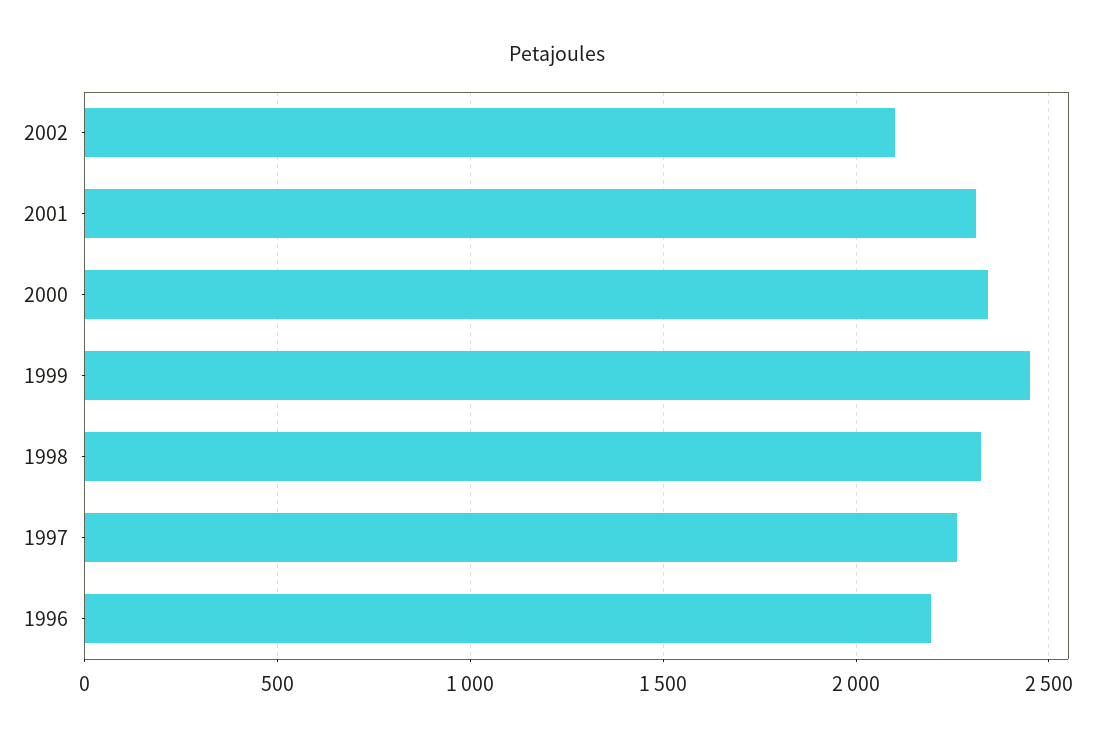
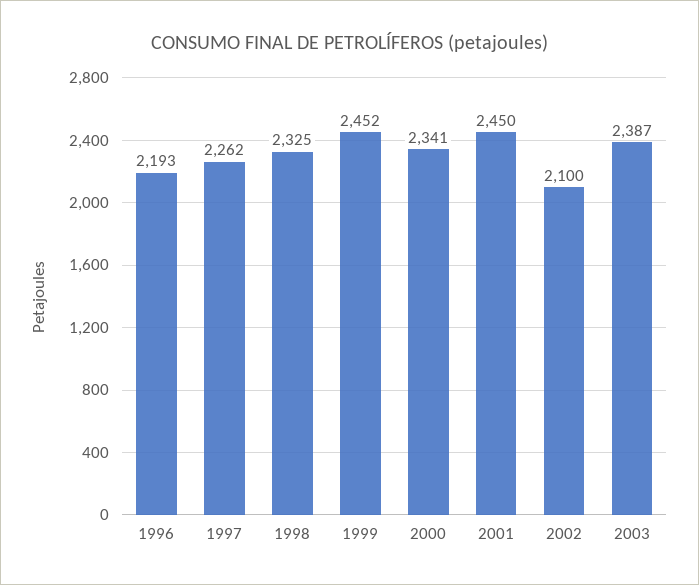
2001: 2300 -> 2450
2003: none -> 2387

